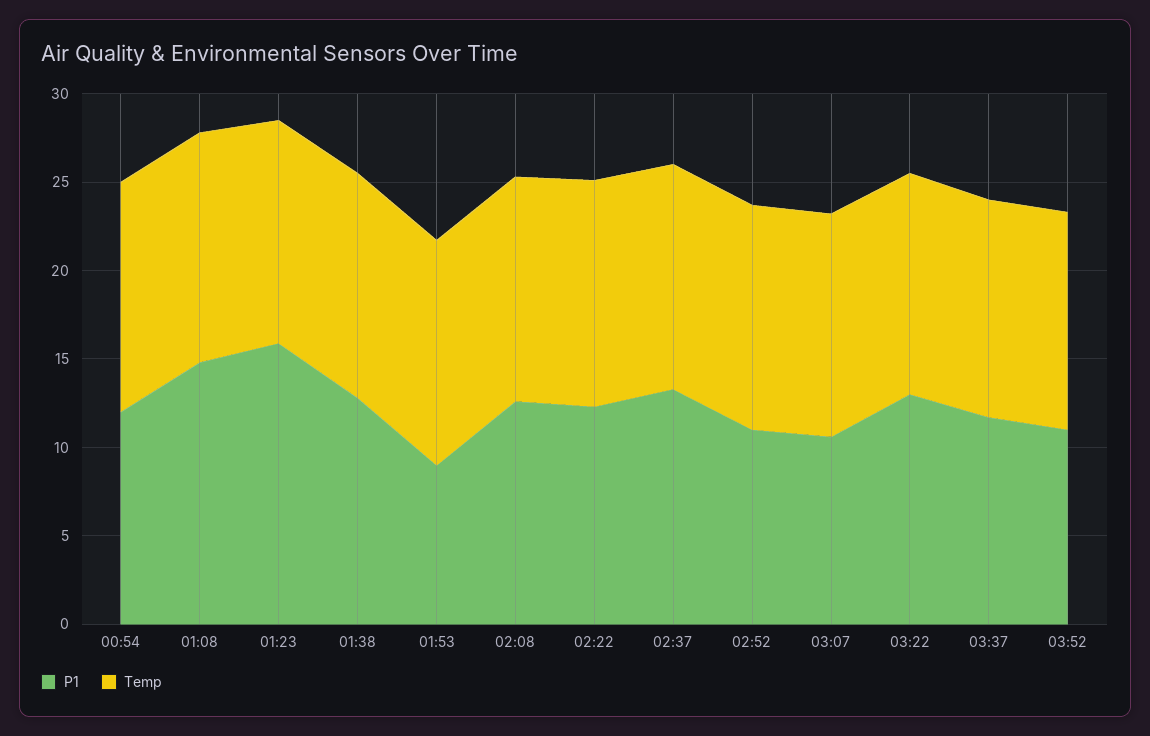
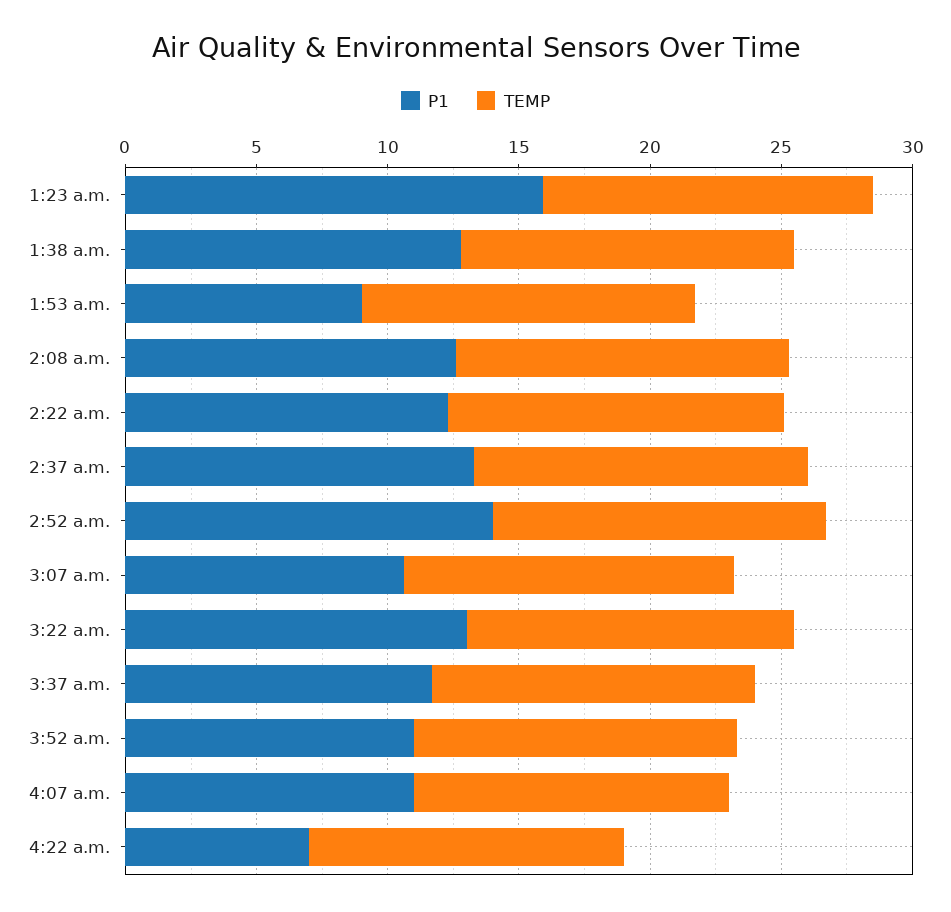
P1, 00:54: 12 -> none
Temp, 00:54: 13 -> none
P1, 01:08: 15 -> none
Temp, 01:08: 13 -> none
P1, 02:52: 11 -> 14
P1, 4:07 a.m.: none -> 11
Temp, 4:07 a.m.: none -> 12
P1, 4:22 a.m.: none -> 7
Temp, 4:22 a.m.: none -> 12

